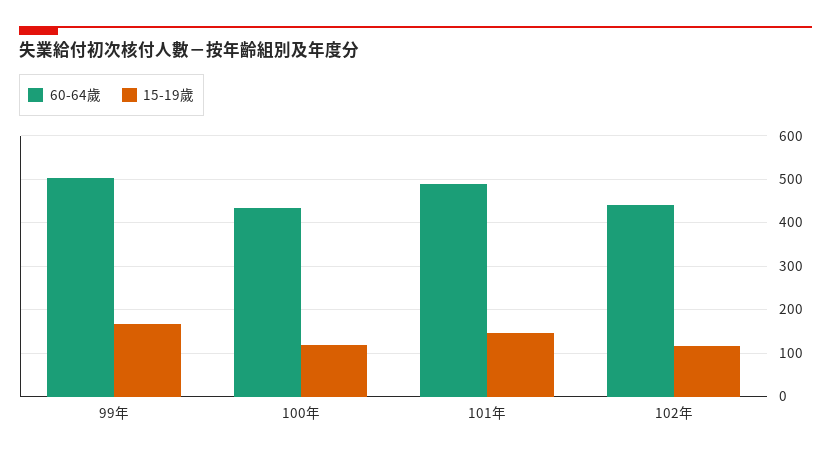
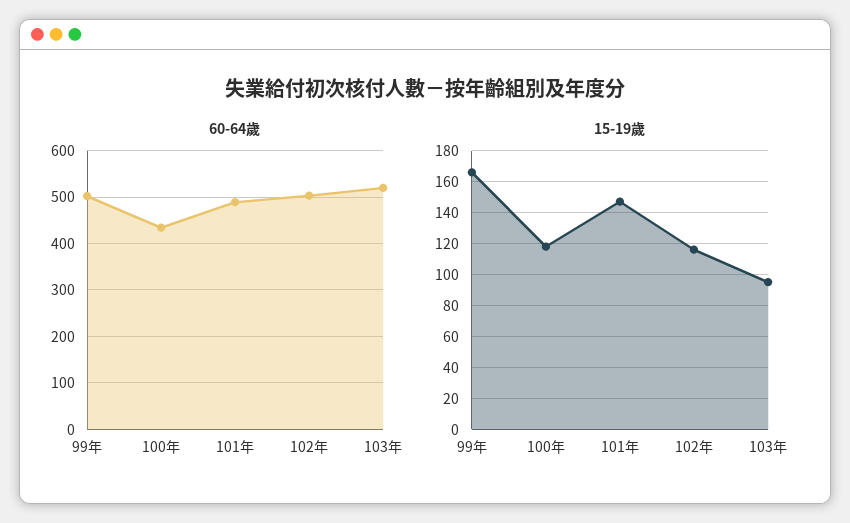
60-64歲, 102年: 440 -> 500
60-64歲, 103年: none -> 520
15-19歲, 103年: none -> 95

